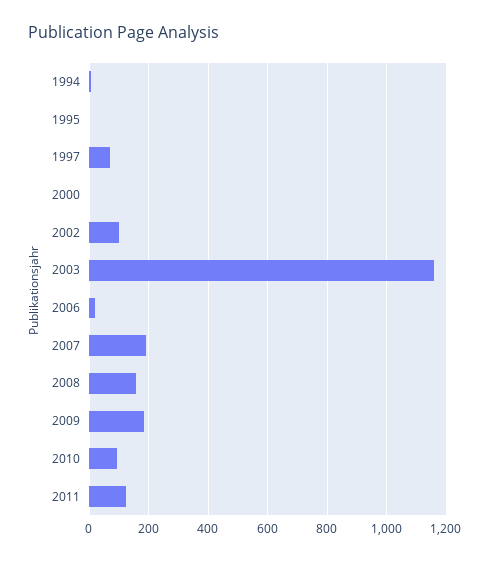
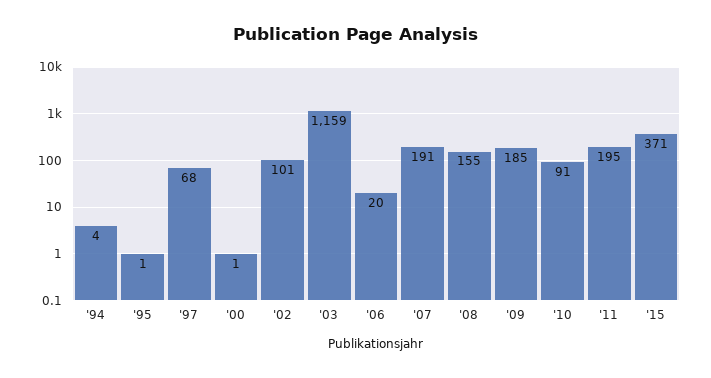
2011: 125 -> 195
'15: none -> 371

